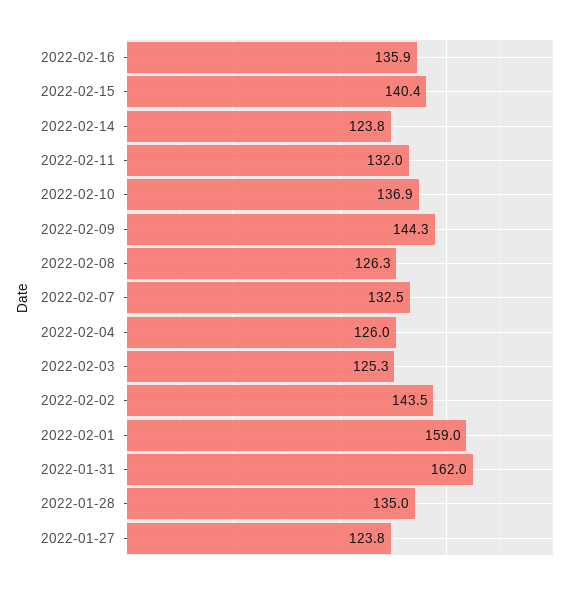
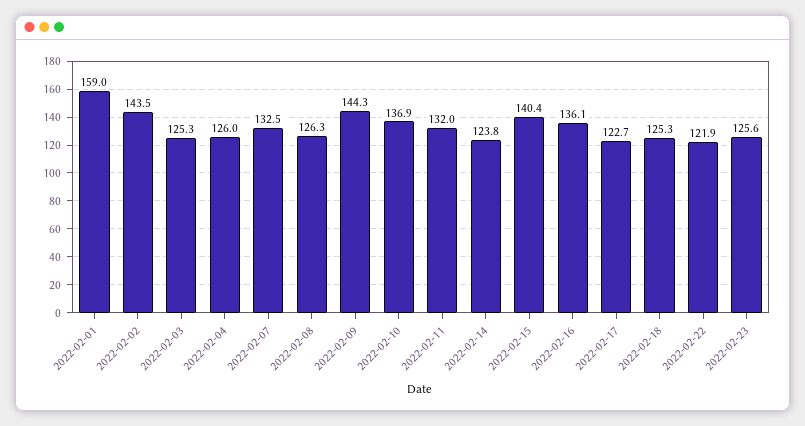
2022-02-16: 135.9 -> 136.1
2022-01-31: 162 -> none
2022-01-28: 135 -> none
2022-01-27: 123.8 -> none
2022-02-17: none -> 122.7
2022-02-18: none -> 125.3
2022-02-22: none -> 121.9
2022-02-23: none -> 125.6

